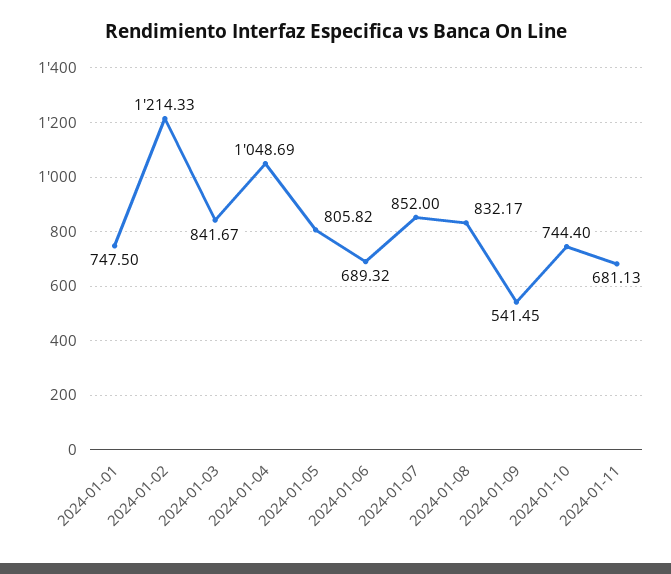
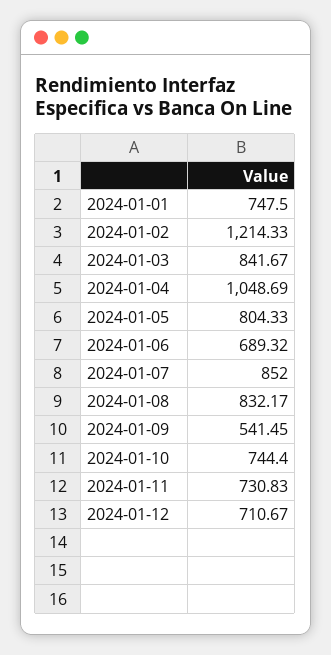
2024-01-05: 805.82 -> 804.33
2024-01-11: 681.13 -> 730.83
2024-01-12: none -> 710.67

